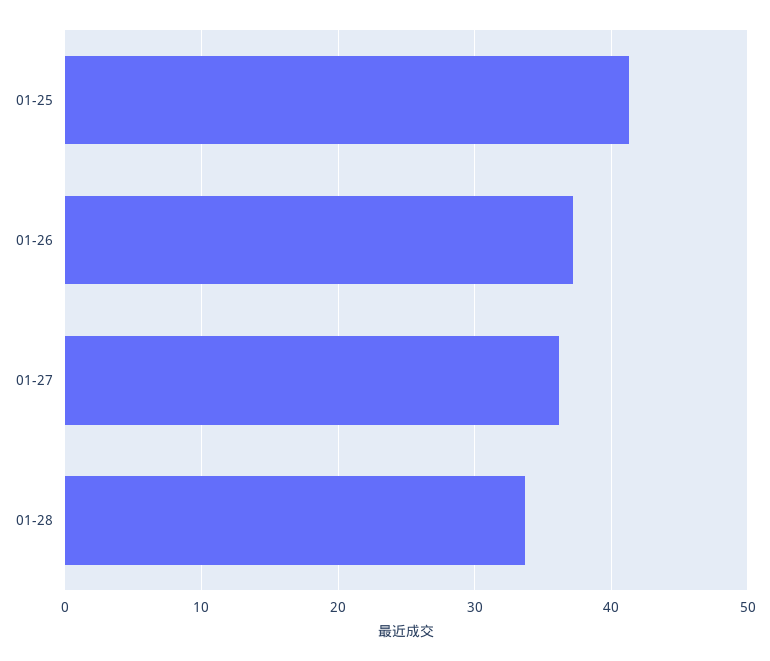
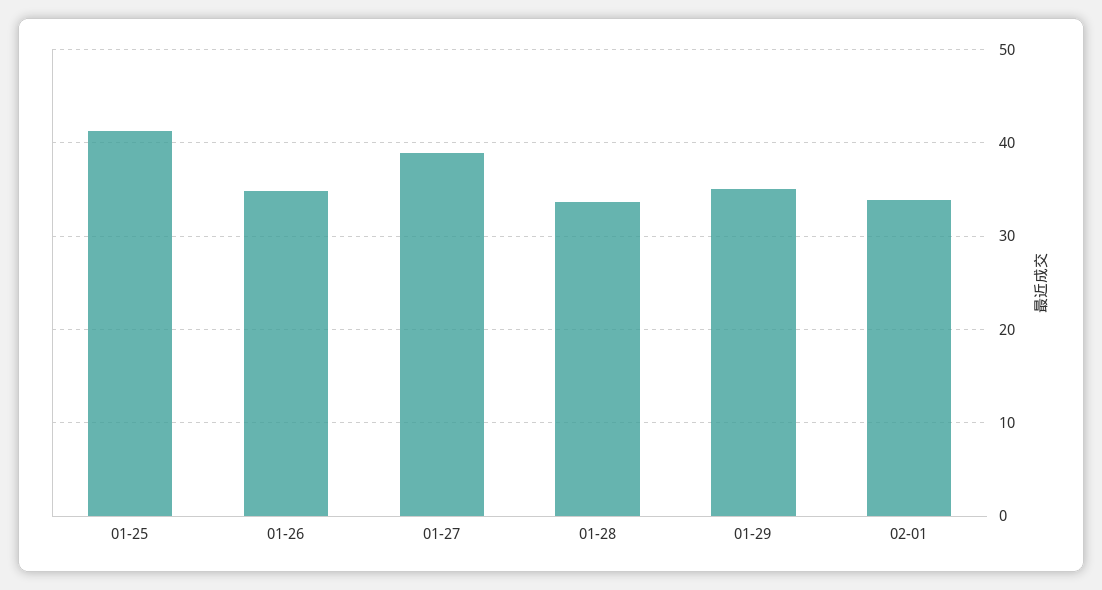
01-26: 37 -> 35
01-27: 36 -> 39
01-29: none -> 35
02-01: none -> 34

